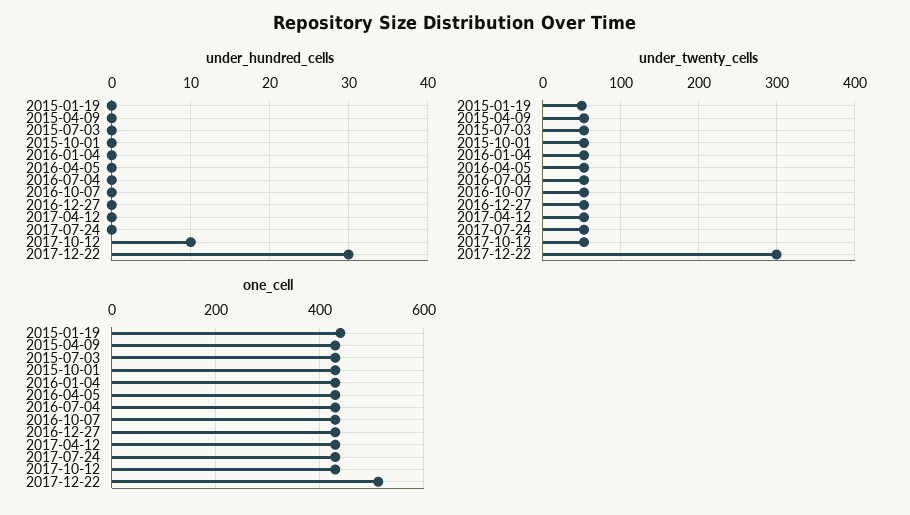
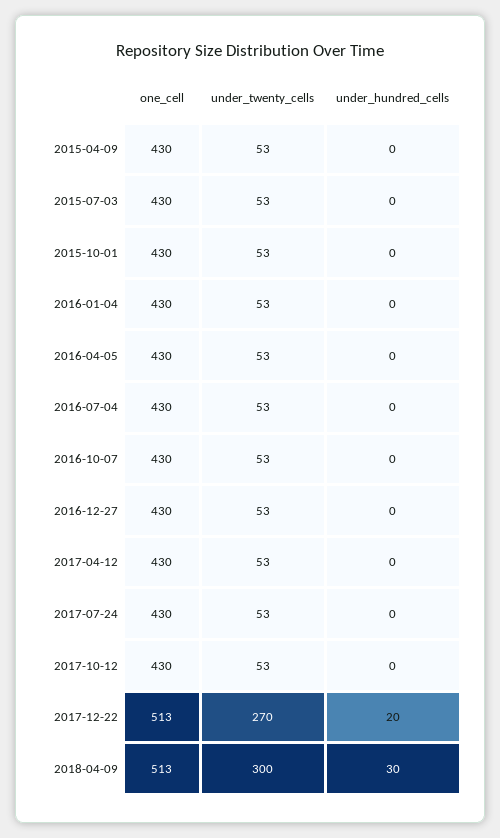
under_hundred_cells, 2015-01-19: 0 -> none
under_hundred_cells, 2017-10-12: 10 -> 0
under_hundred_cells, 2017-12-22: 30 -> 20
under_twenty_cells, 2015-01-19: 50 -> none
under_twenty_cells, 2017-12-22: 300 -> 270
one_cell, 2015-01-19: 440 -> none
one_cell, 2018-04-09: none -> 513
under_twenty_cells, 2018-04-09: none -> 300
under_hundred_cells, 2018-04-09: none -> 30

